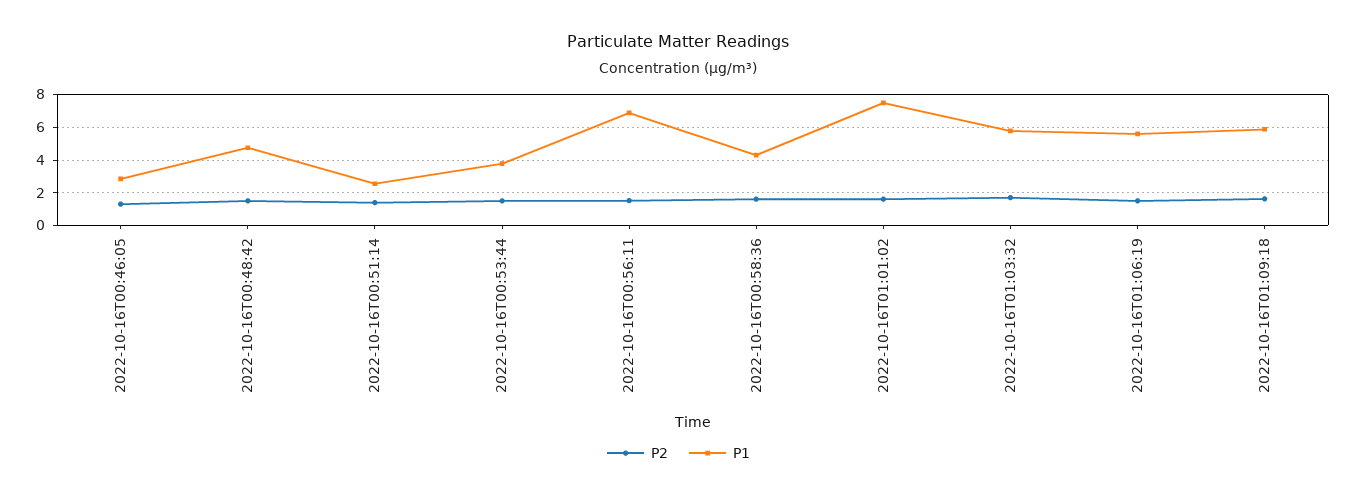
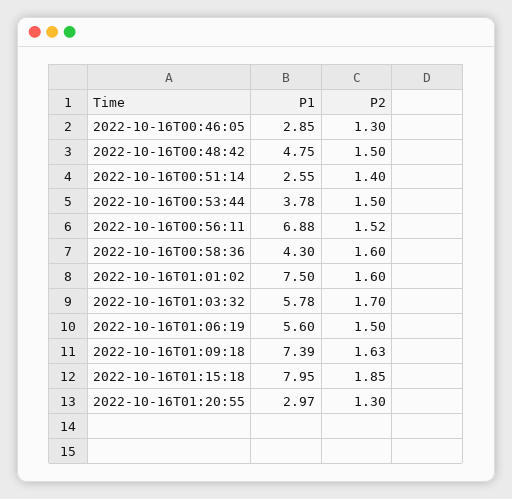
P1, 2022-10-16T01:09:18: 6 -> 7.39
P1, 2022-10-16T01:15:18: none -> 7.95
P2, 2022-10-16T01:15:18: none -> 1.85
P1, 2022-10-16T01:20:55: none -> 2.97
P2, 2022-10-16T01:20:55: none -> 1.3

